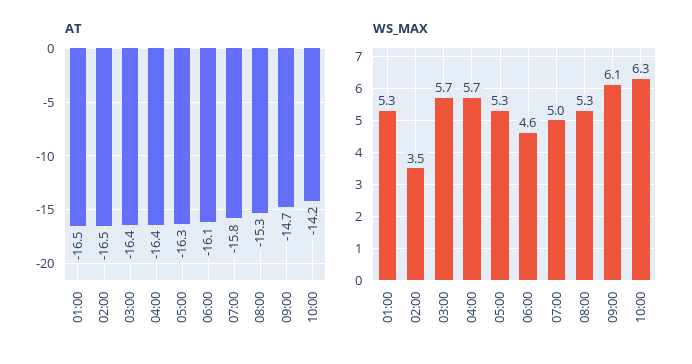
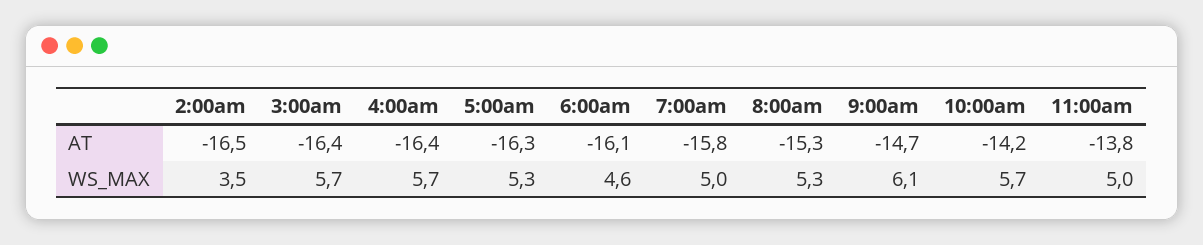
AT, 01:00: -16.5 -> none
WS_MAX, 01:00: 5.3 -> none
WS_MAX, 10:00: 6.3 -> 5.7
AT, 11:00am: none -> -13.8
WS_MAX, 11:00am: none -> 5

